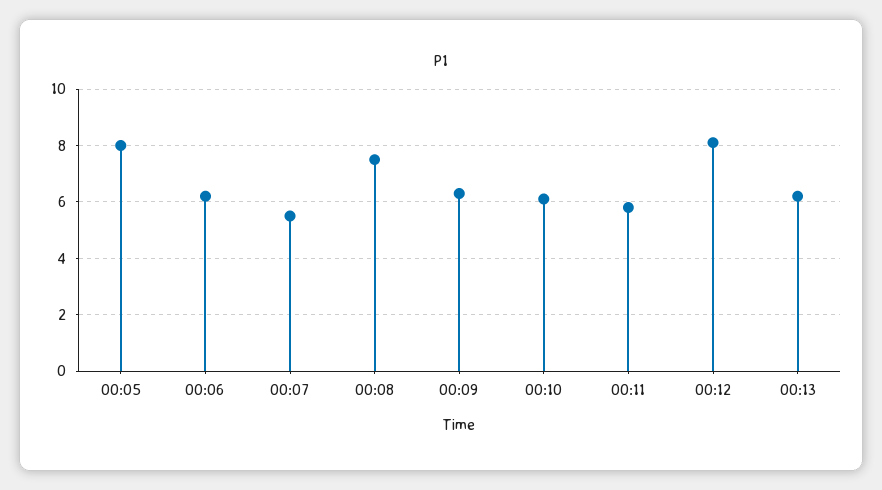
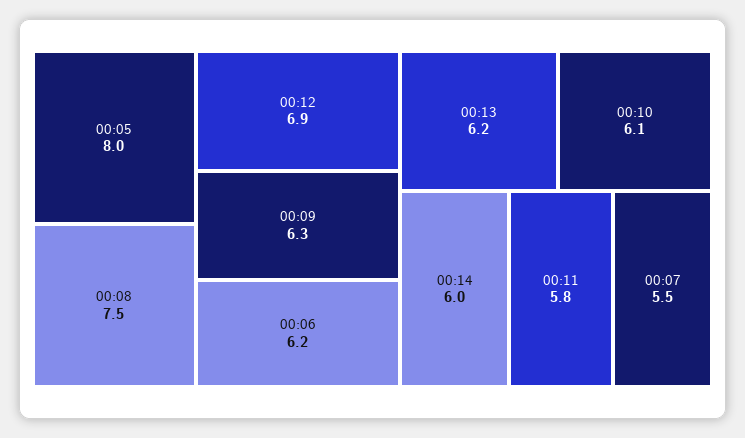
00:12: 8 -> 6.9
00:14: none -> 6

